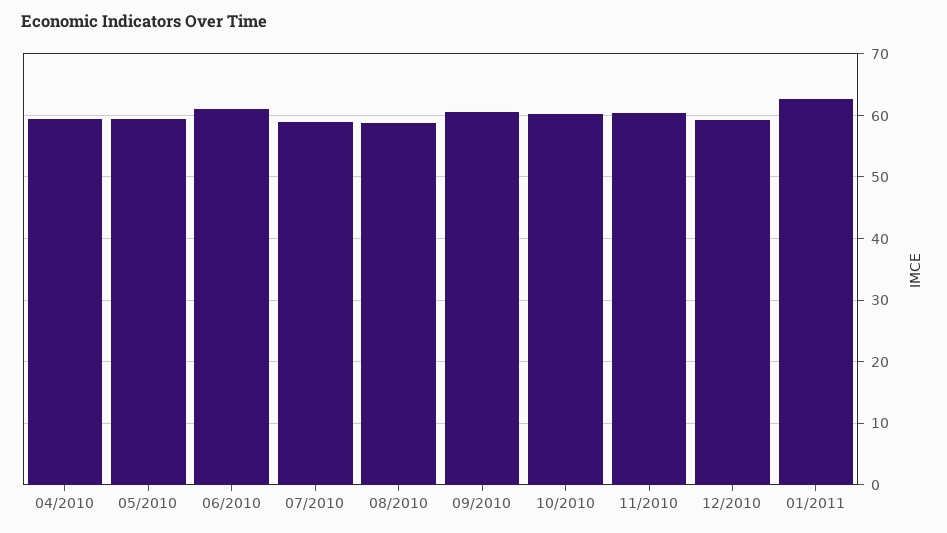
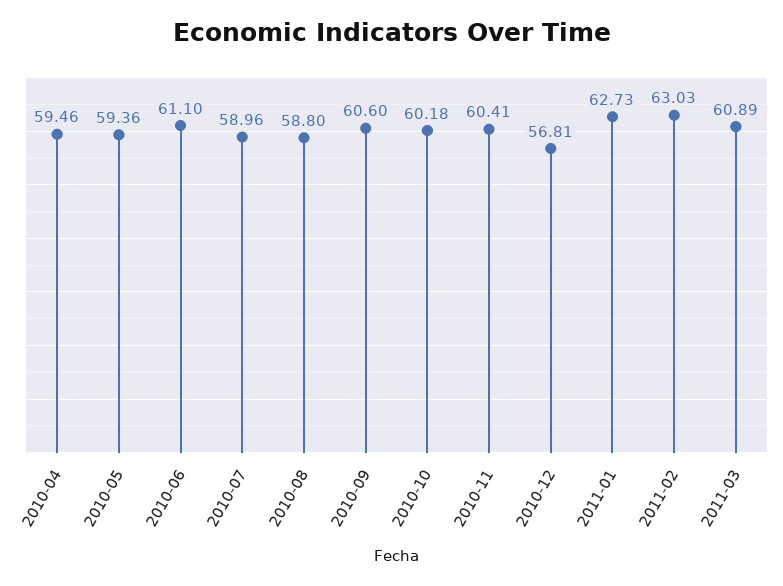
12/2010: 59 -> 56.81
2011-02: none -> 63.03
2011-03: none -> 60.89

